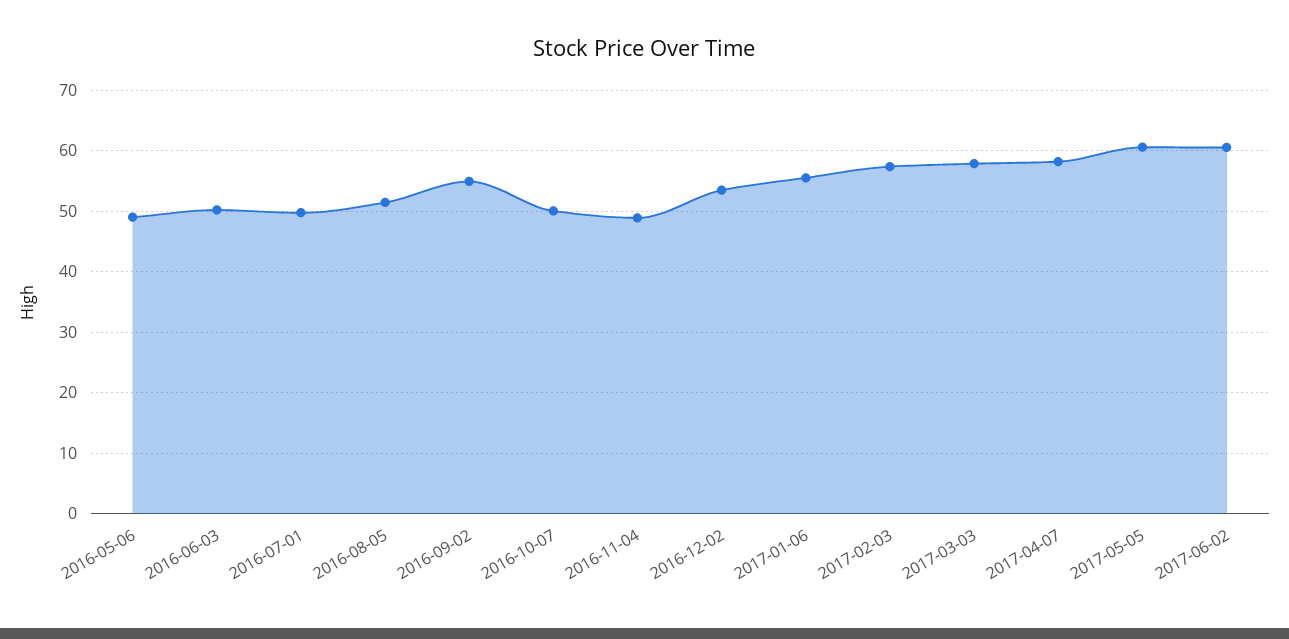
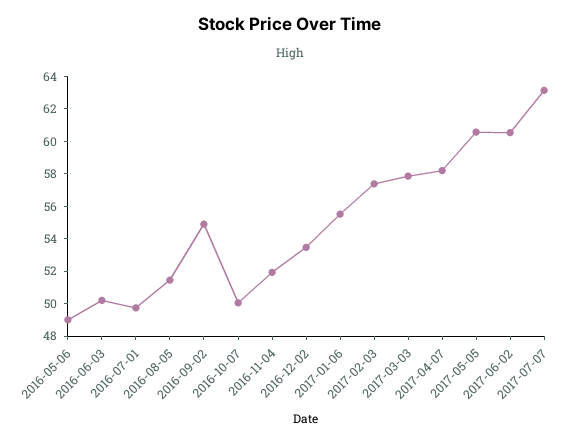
2016-11-04: 49 -> 52
2017-07-07: none -> 63

